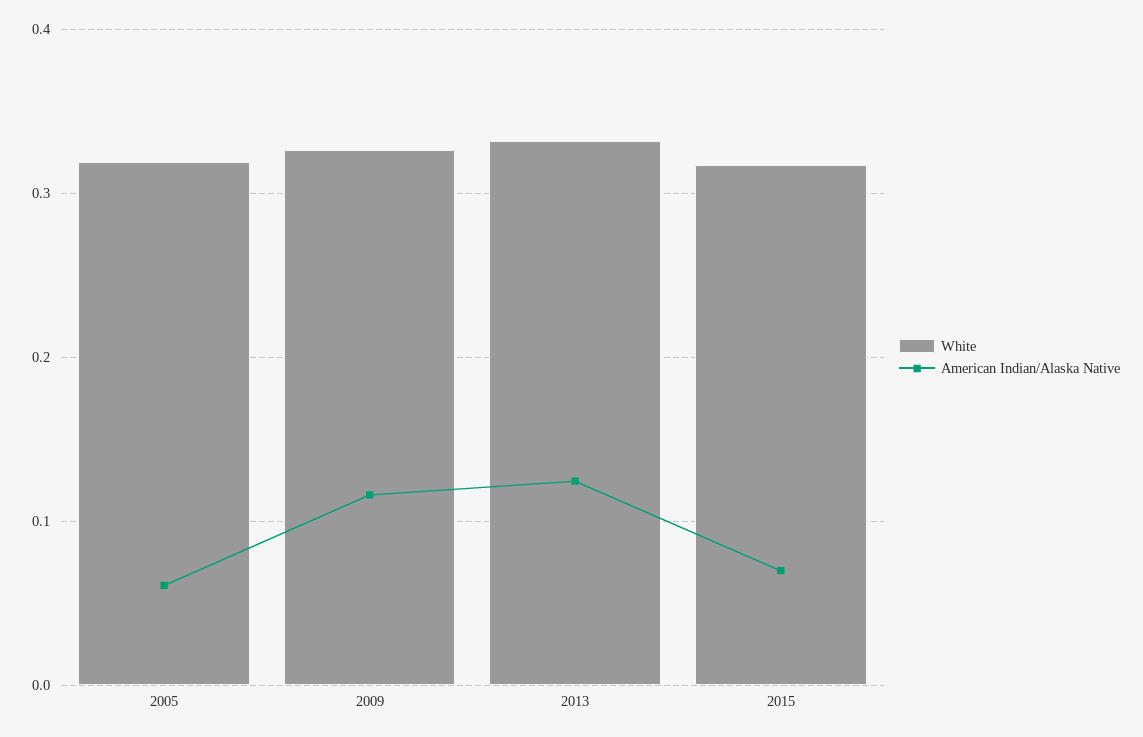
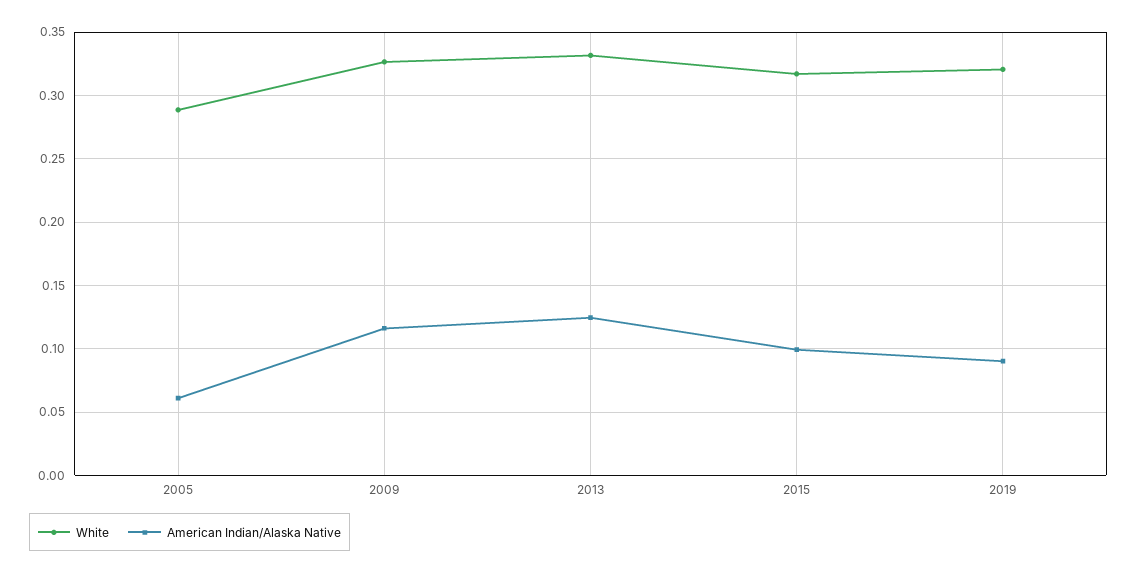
White, 2005: 0.32 -> 0.29
American Indian/Alaska Native, 2015: 0.07 -> 0.1
White, 2019: none -> 0.32
American Indian/Alaska Native, 2019: none -> 0.09

